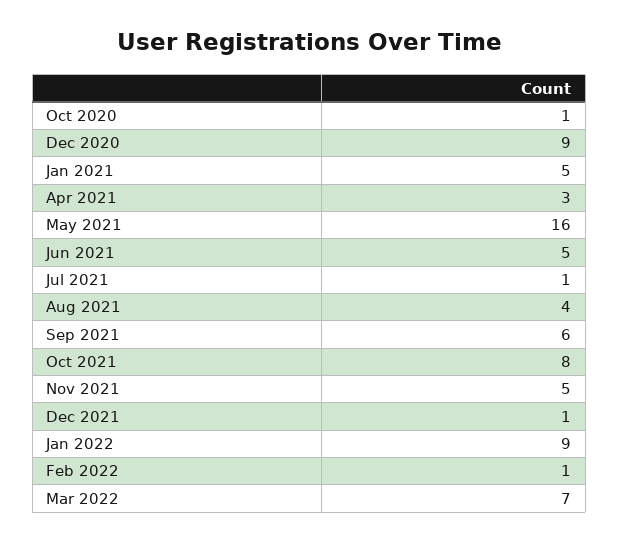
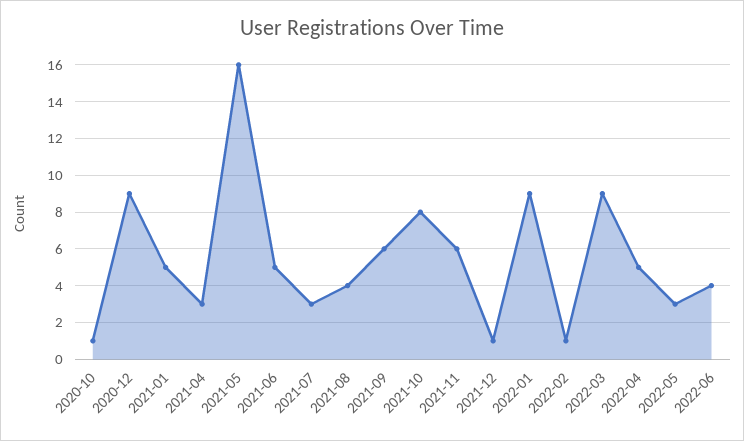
Jul 2021: 1 -> 3
Nov 2021: 5 -> 6
Mar 2022: 7 -> 9
2022-04: none -> 5
2022-05: none -> 3
2022-06: none -> 4

